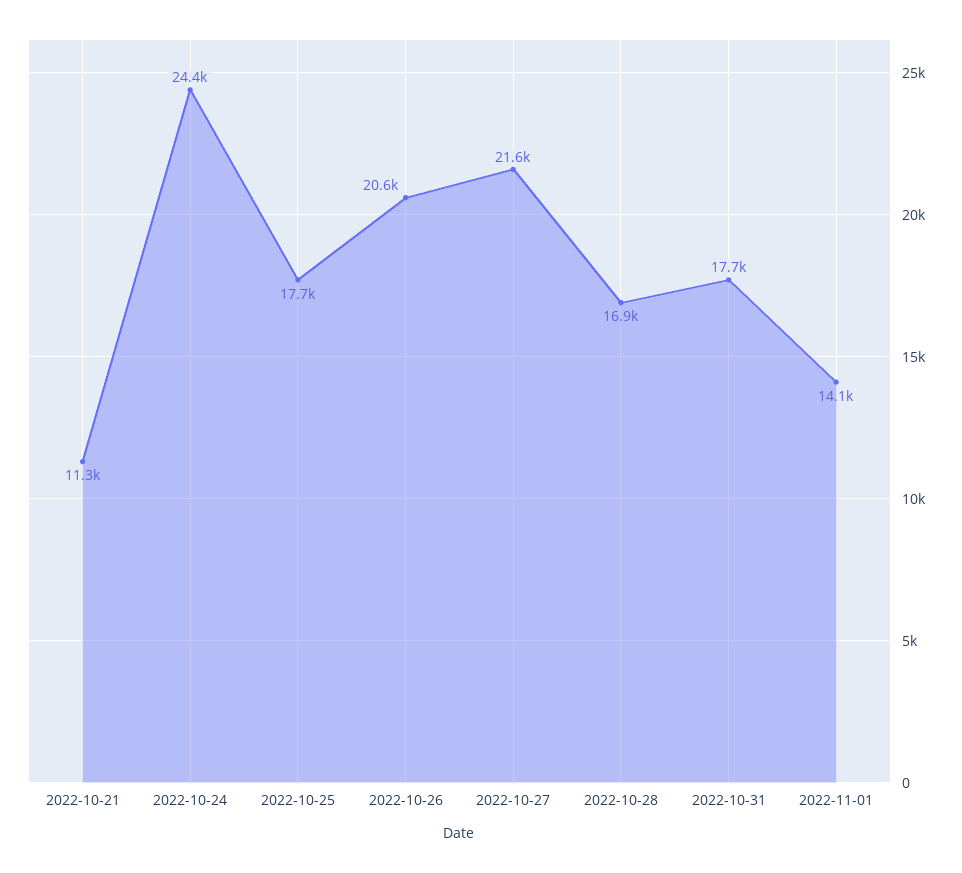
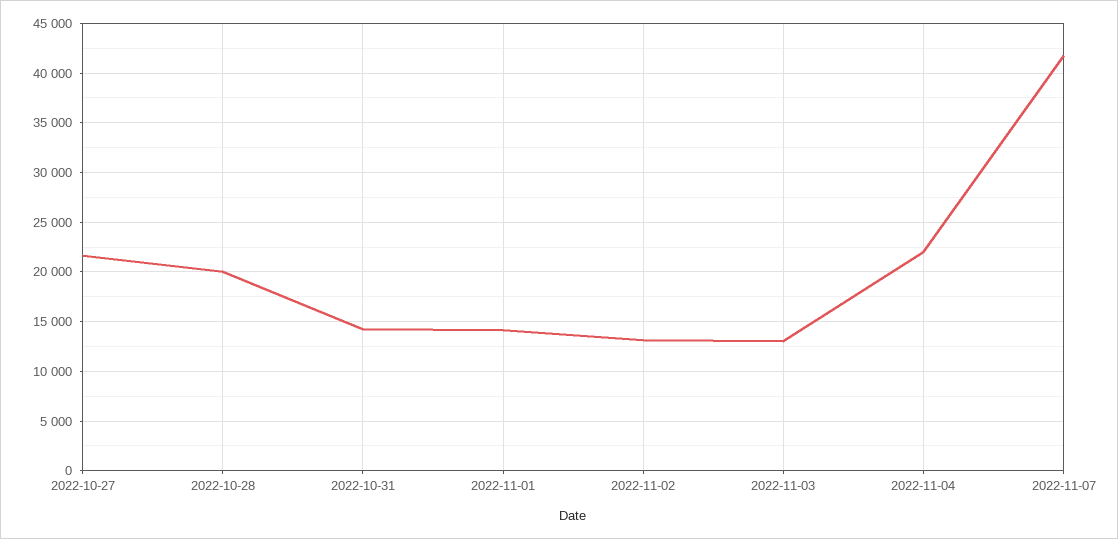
2022-10-21: 11300 -> none
2022-10-24: 24400 -> none
2022-10-25: 17700 -> none
2022-10-26: 20600 -> none
2022-10-28: 16900 -> 20000
2022-10-31: 17700 -> 14000
2022-11-02: none -> 13000
2022-11-03: none -> 13000
2022-11-04: none -> 22000
2022-11-07: none -> 42000

